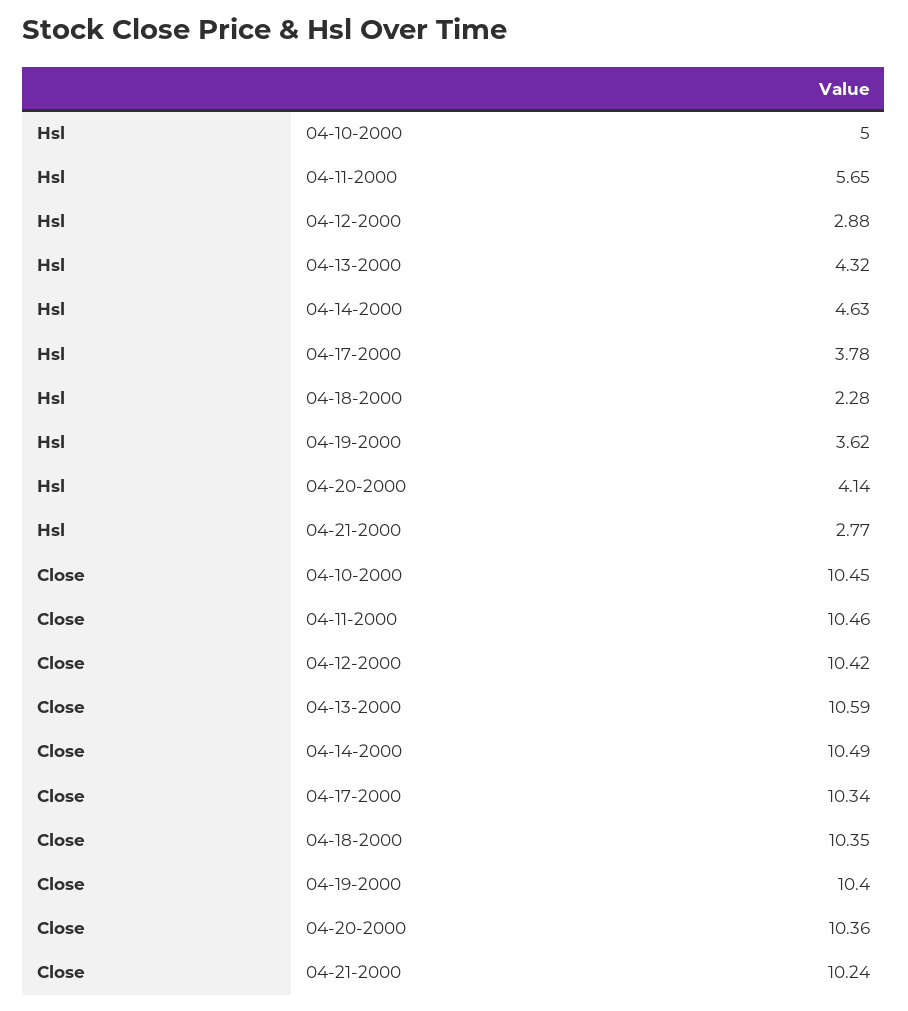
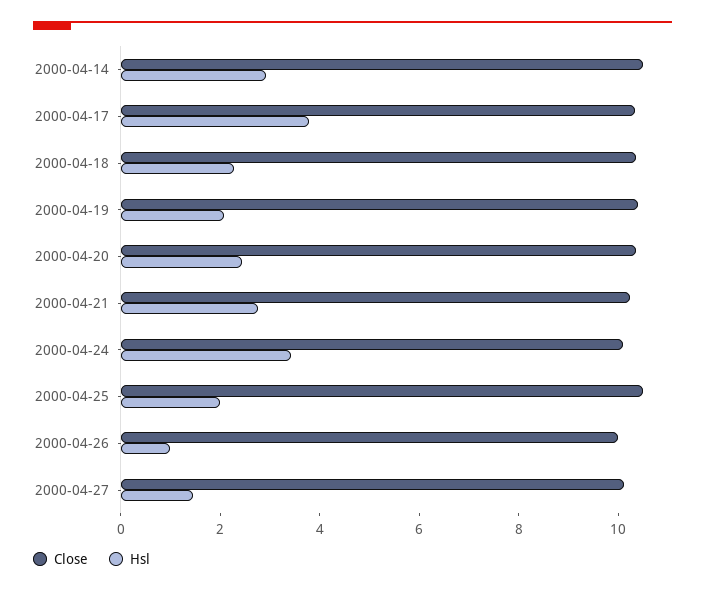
Hsl, 04-10-2000: 5 -> none
Hsl, 04-11-2000: 5.65 -> none
Hsl, 04-12-2000: 2.88 -> none
Hsl, 04-13-2000: 4.32 -> none
Hsl, 04-14-2000: 4.63 -> 3
Hsl, 04-19-2000: 3.62 -> 2
Hsl, 04-20-2000: 4.14 -> 2.5
Close, 04-10-2000: 10.45 -> none
Close, 04-11-2000: 10.46 -> none
Close, 04-12-2000: 10.42 -> none
Close, 04-13-2000: 10.59 -> none
Close, 2000-04-24: none -> 10
Hsl, 2000-04-24: none -> 3.5
Close, 2000-04-25: none -> 10.5
Hsl, 2000-04-25: none -> 2
Close, 2000-04-26: none -> 10
Hsl, 2000-04-26: none -> 1
Close, 2000-04-27: none -> 10
Hsl, 2000-04-27: none -> 1.5

